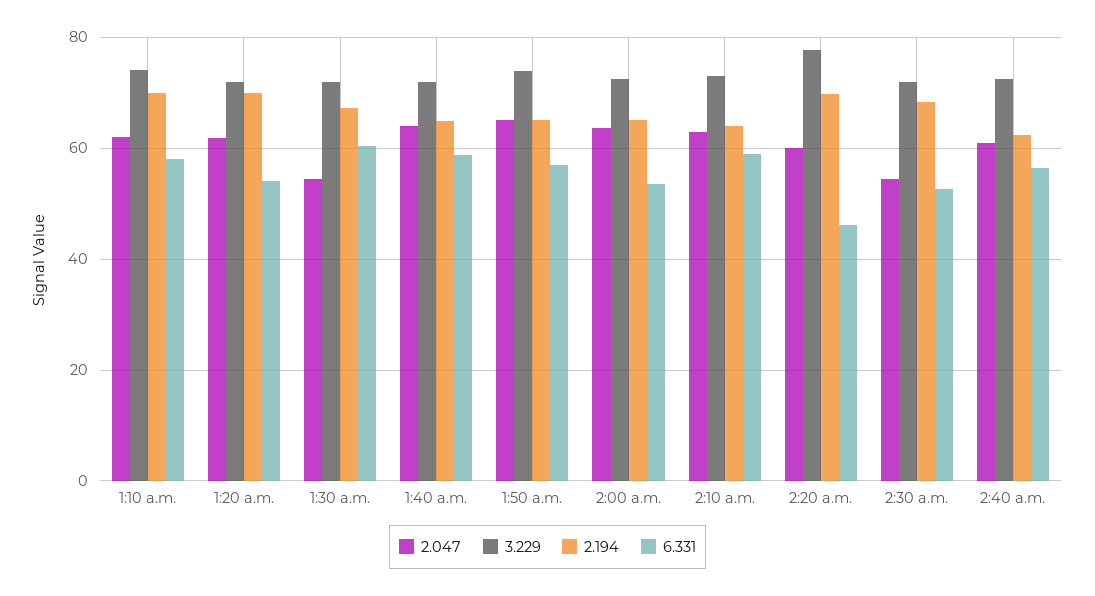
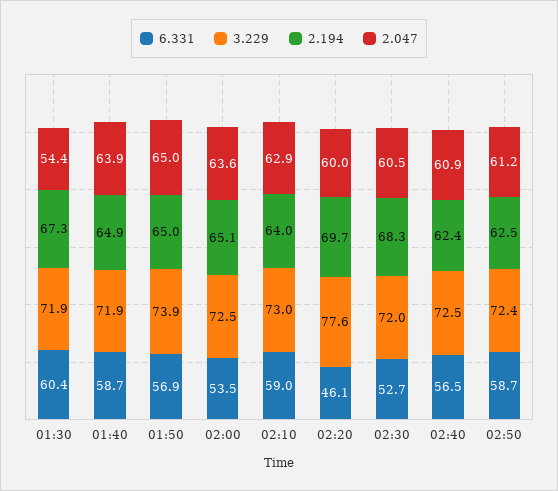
2.047, 1:10 a.m.: 62 -> none
3.229, 1:10 a.m.: 74 -> none
2.194, 1:10 a.m.: 70 -> none
6.331, 1:10 a.m.: 58 -> none
2.047, 1:20 a.m.: 62 -> none
3.229, 1:20 a.m.: 72 -> none
2.194, 1:20 a.m.: 70 -> none
6.331, 1:20 a.m.: 54 -> none
2.047, 2:30 a.m.: 54 -> 60.5
6.331, 02:50: none -> 58.7
3.229, 02:50: none -> 72.4
2.194, 02:50: none -> 62.5
2.047, 02:50: none -> 61.2

